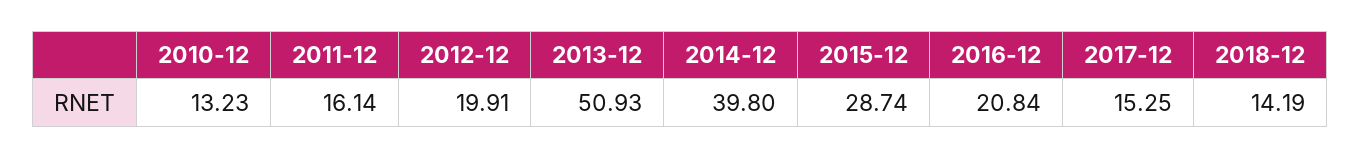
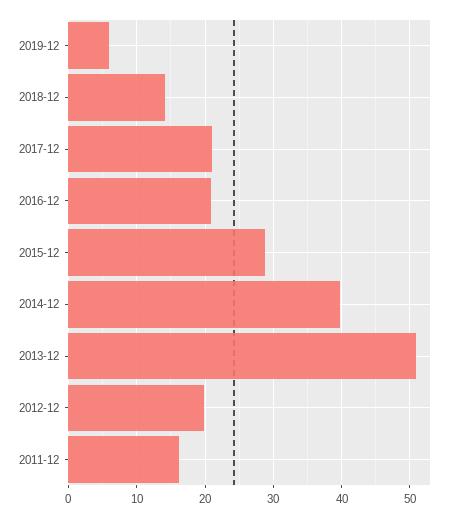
2010-12: 13.23 -> none
2017-12: 15.25 -> 21
2019-12: none -> 6

